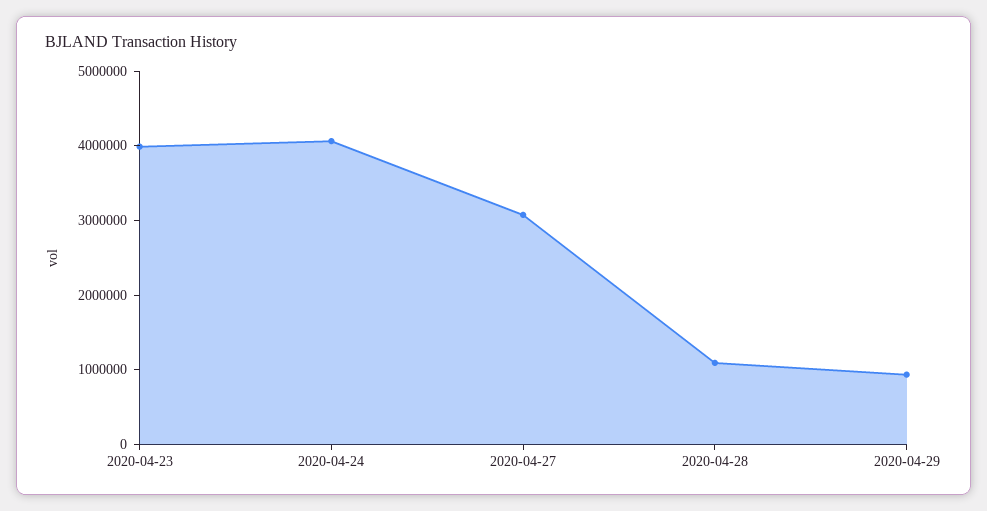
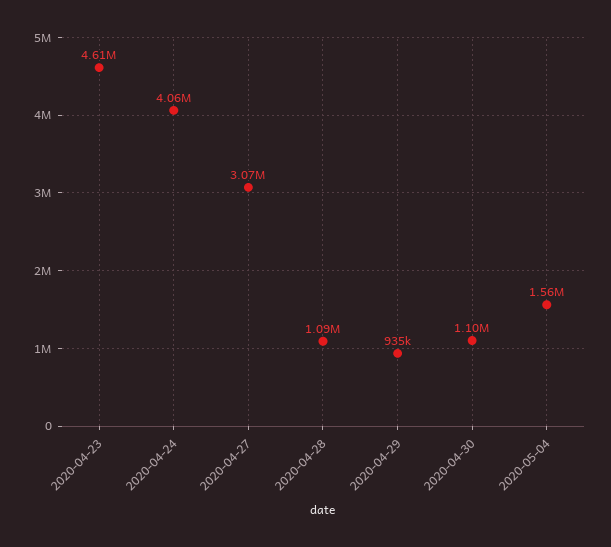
2020-04-23: 4000000 -> 4610000
2020-04-30: none -> 1100000
2020-05-04: none -> 1560000

